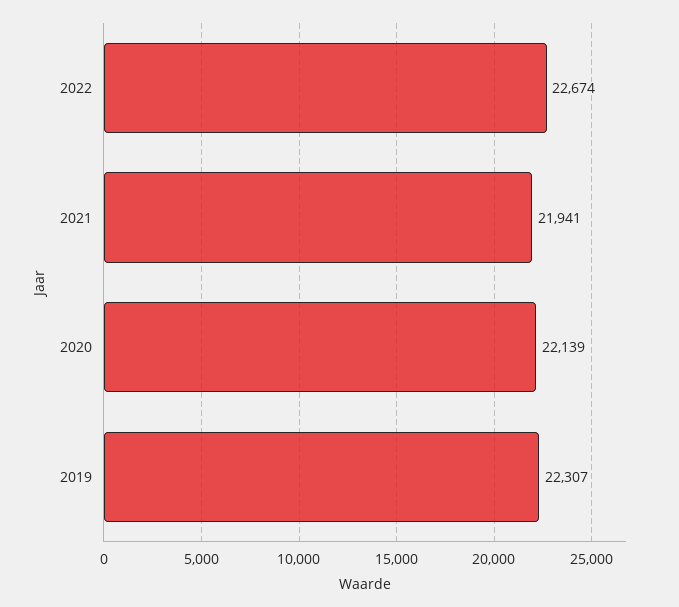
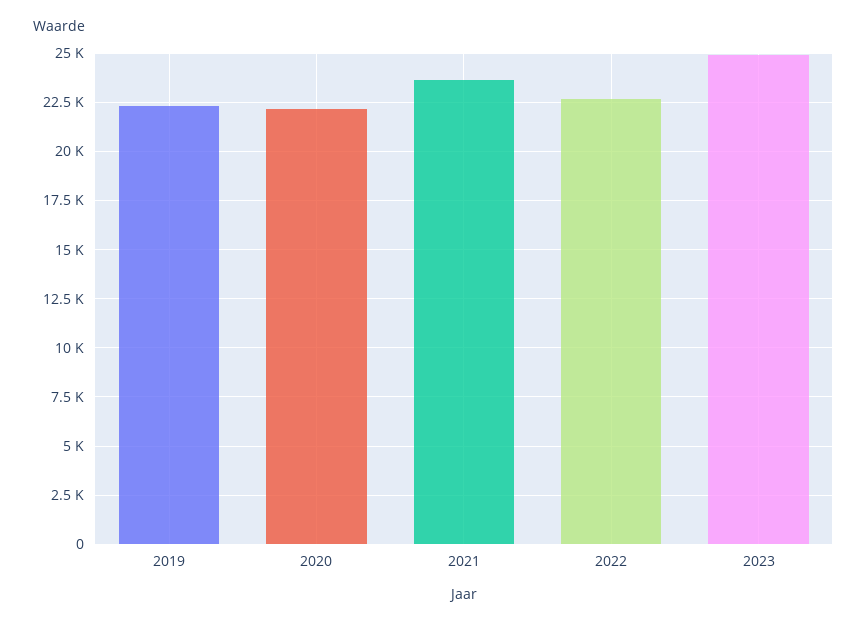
2021: 21941 -> 23500
2023: none -> 25000

